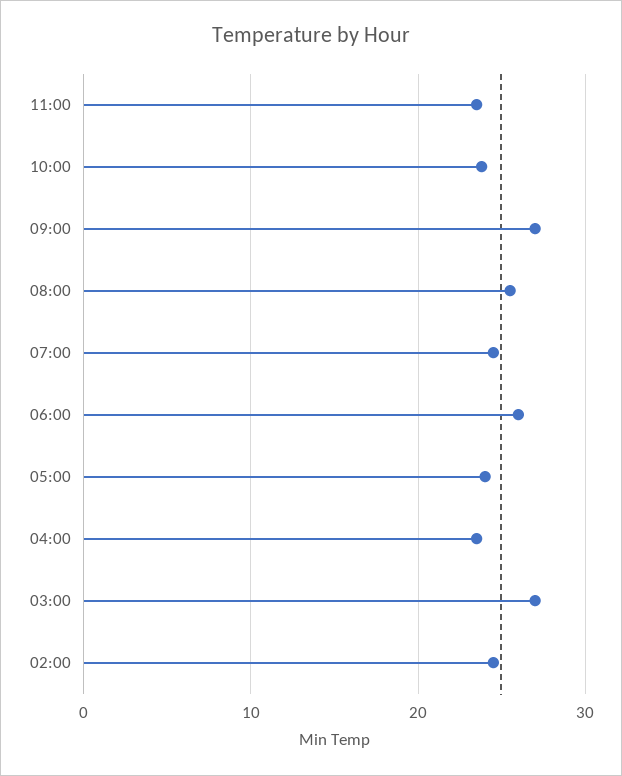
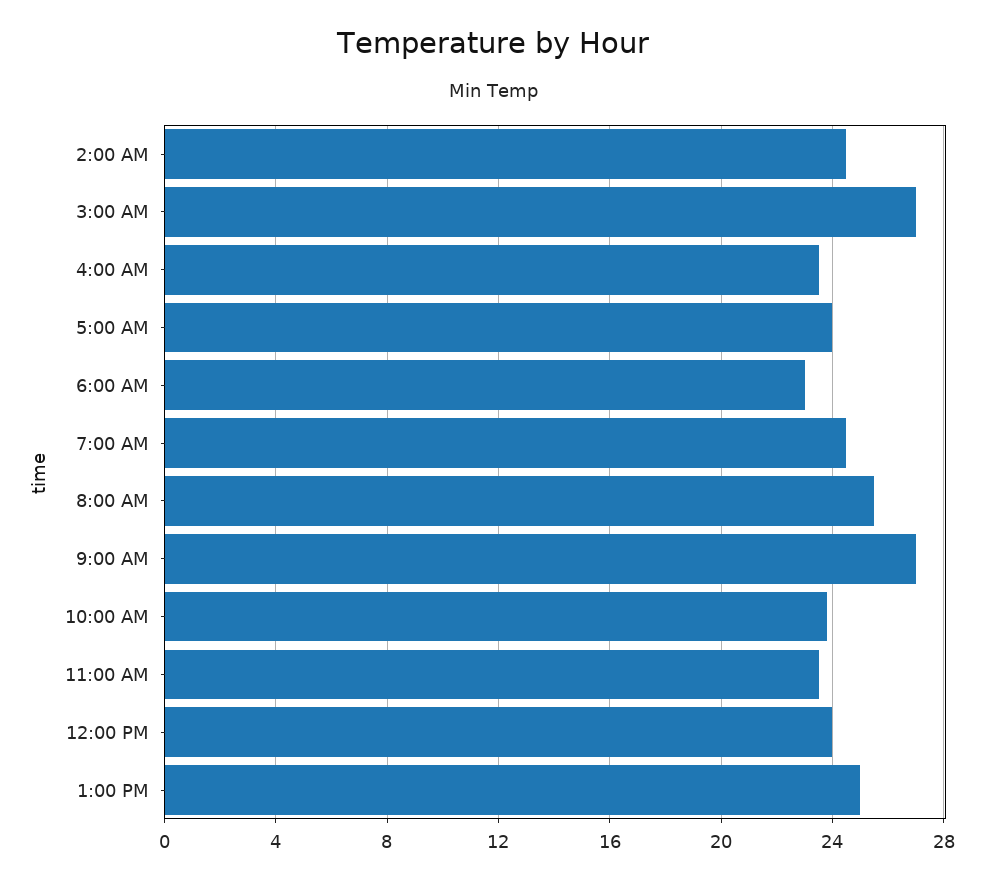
06:00: 26 -> 23
12:00 PM: none -> 24
1:00 PM: none -> 25

